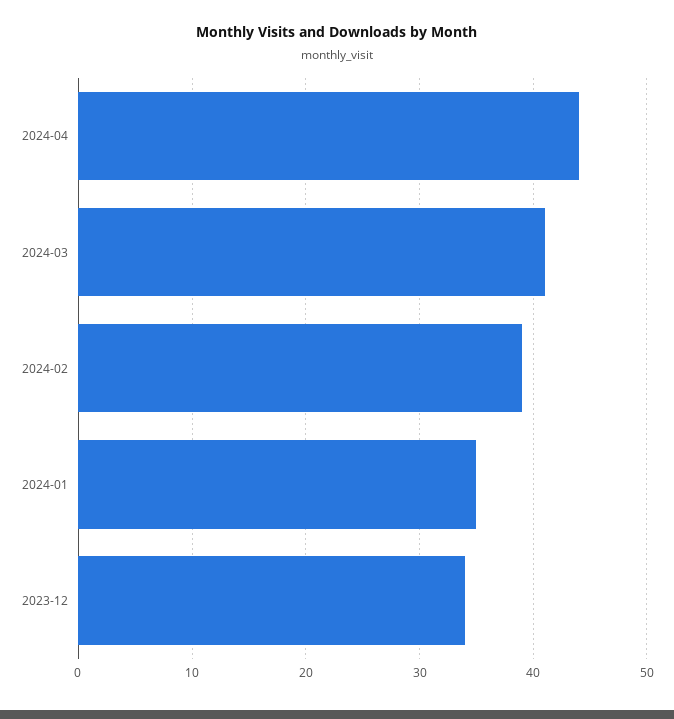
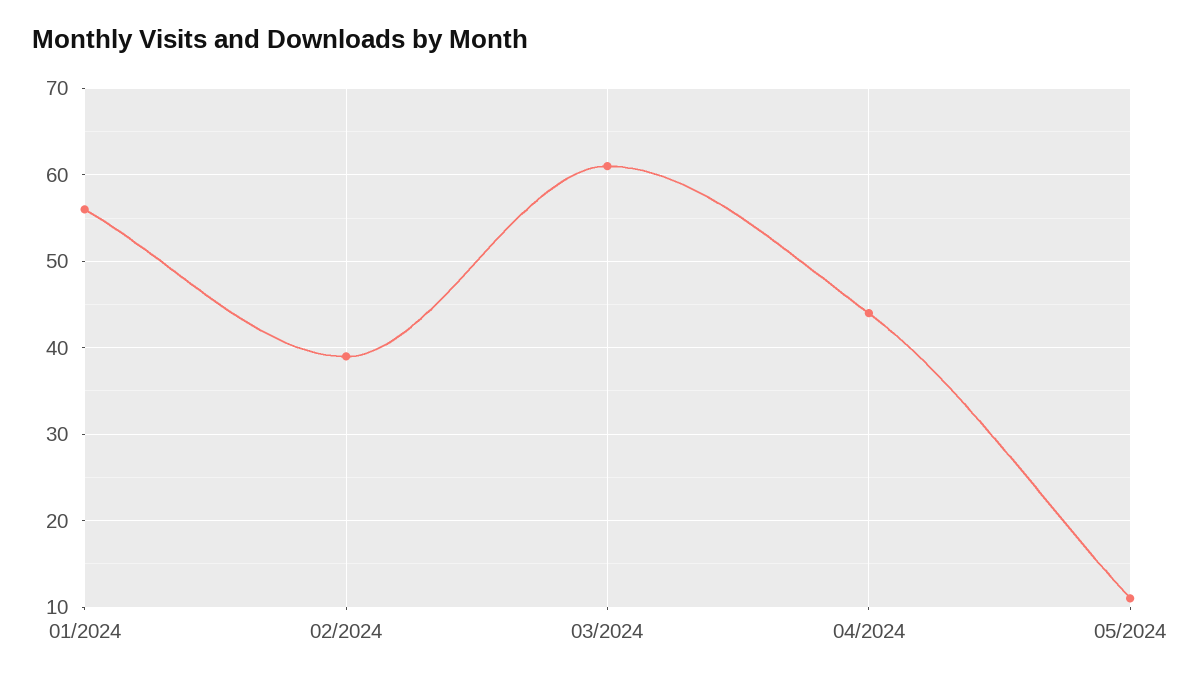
2024-03: 41 -> 61
2024-01: 35 -> 56
2023-12: 34 -> none
05/2024: none -> 11

